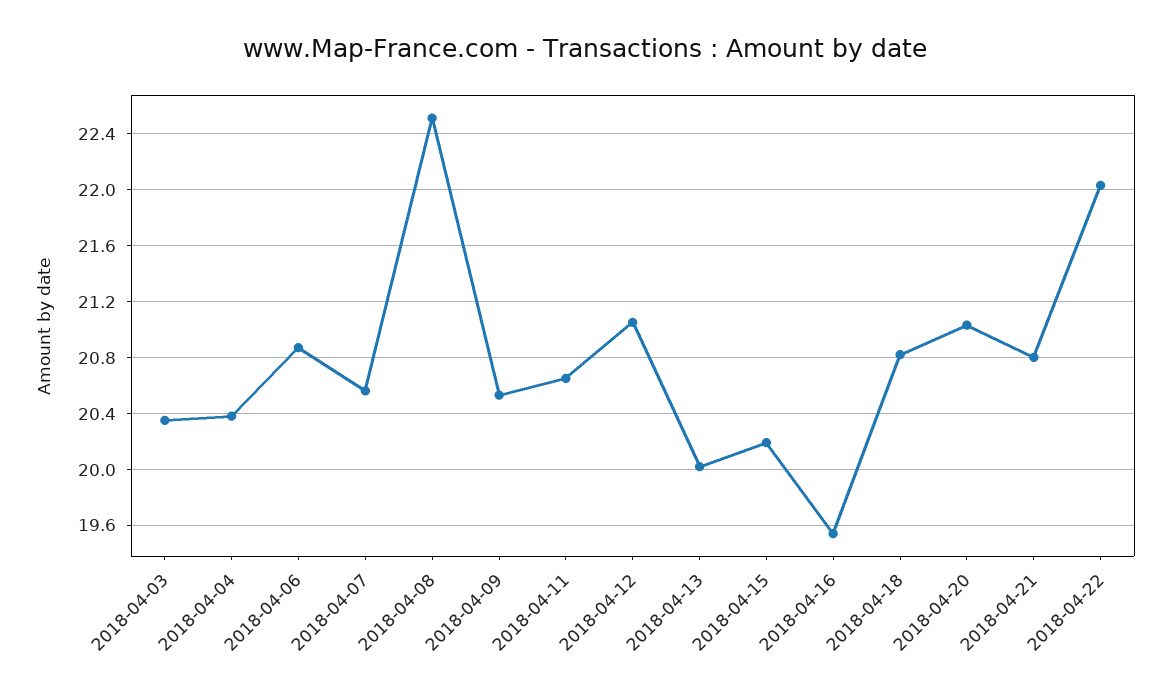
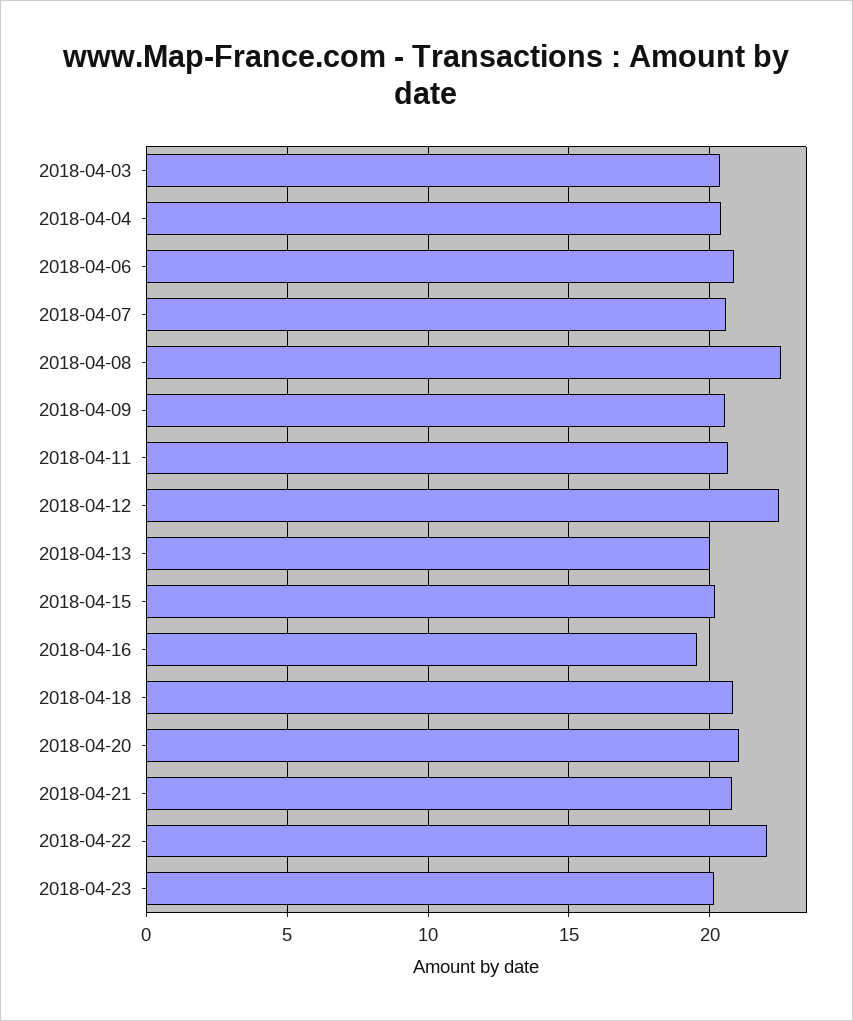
2018-04-12: 21.05 -> 22.5
2018-04-23: none -> 20

